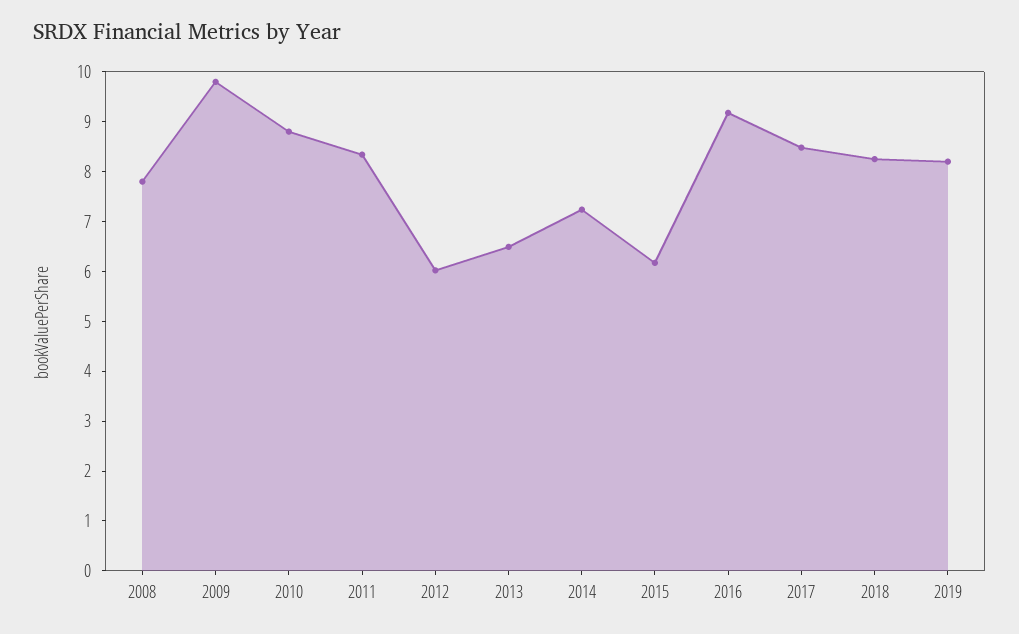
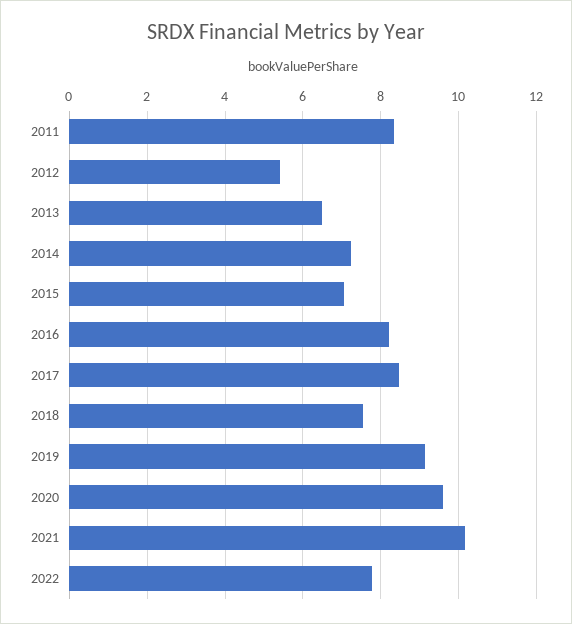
2008: 7.8 -> none
2009: 9.8 -> none
2010: 8.8 -> none
2012: 6 -> 5.4
2015: 6.2 -> 7
2016: 9.2 -> 8.2
2018: 8.2 -> 7.6
2019: 8.2 -> 9.2
2020: none -> 9.6
2021: none -> 10.2
2022: none -> 7.8

